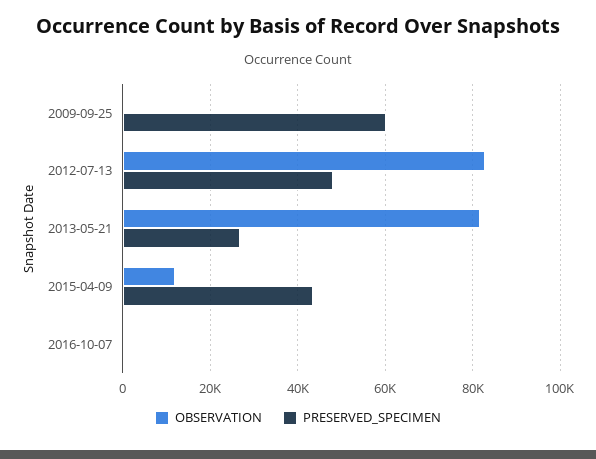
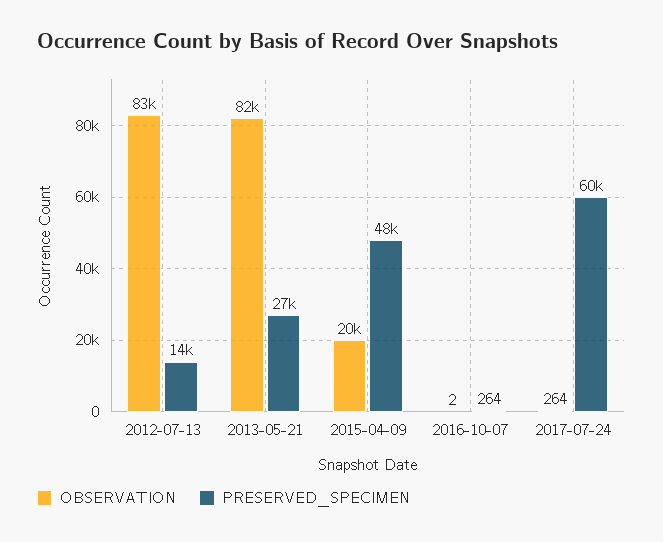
OBSERVATION, 2009-09-25: 0 -> none
PRESERVED_SPECIMEN, 2009-09-25: 60000 -> none
PRESERVED_SPECIMEN, 2012-07-13: 48000 -> 14000
OBSERVATION, 2015-04-09: 12000 -> 20000
PRESERVED_SPECIMEN, 2015-04-09: 44000 -> 48000
OBSERVATION, 2017-07-24: none -> 264
PRESERVED_SPECIMEN, 2017-07-24: none -> 60000

